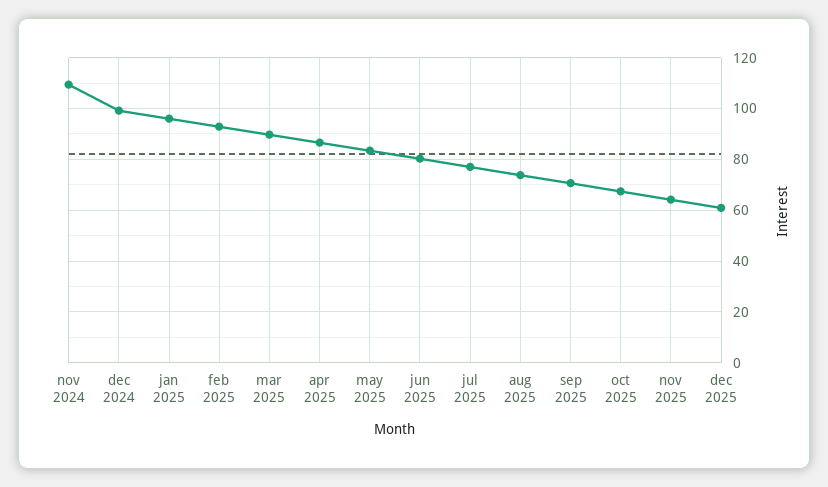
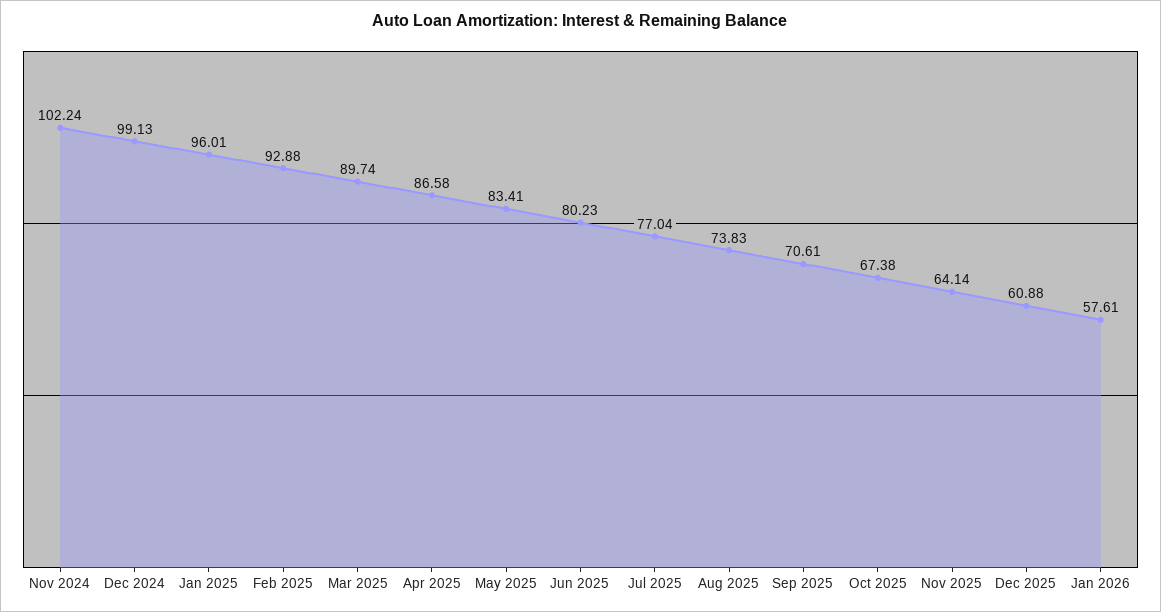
nov 2024: 110 -> 102.24
Jan 2026: none -> 57.61

